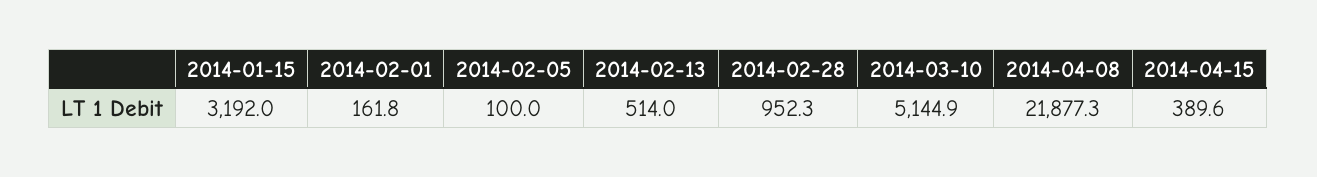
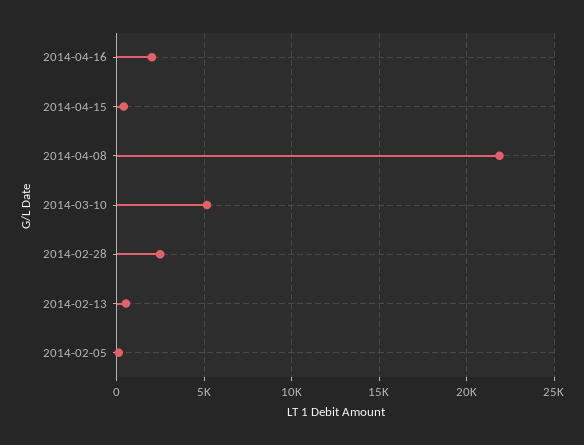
2014-01-15: 3192 -> none
2014-02-01: 161.8 -> none
2014-02-28: 952.3 -> 2500
2014-04-16: none -> 2000

